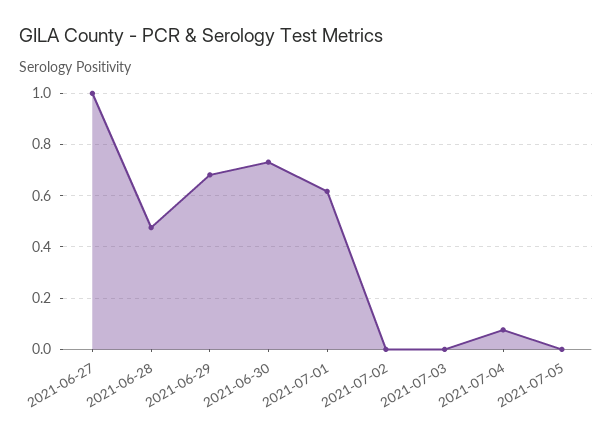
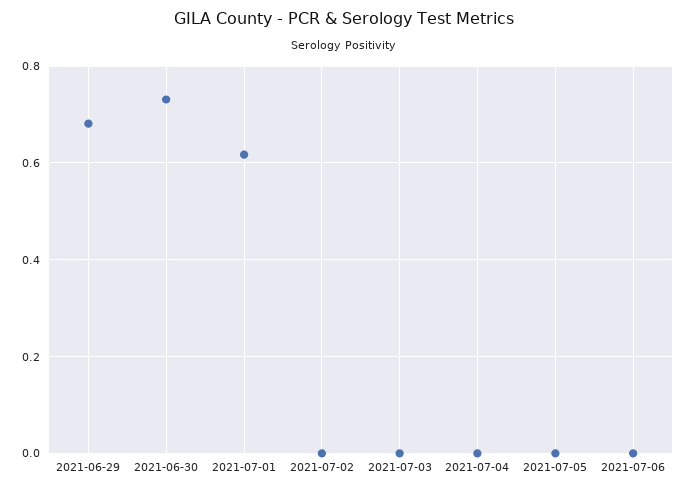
2021-06-27: 1 -> none
2021-06-28: 0.475 -> none
2021-07-04: 0.075 -> 0
2021-07-06: none -> 0

